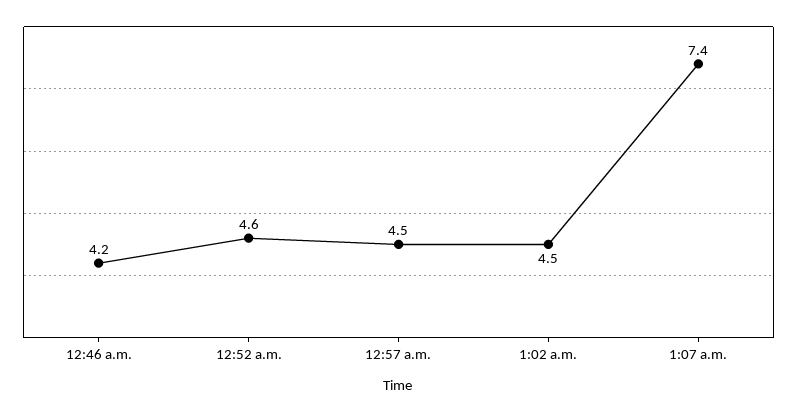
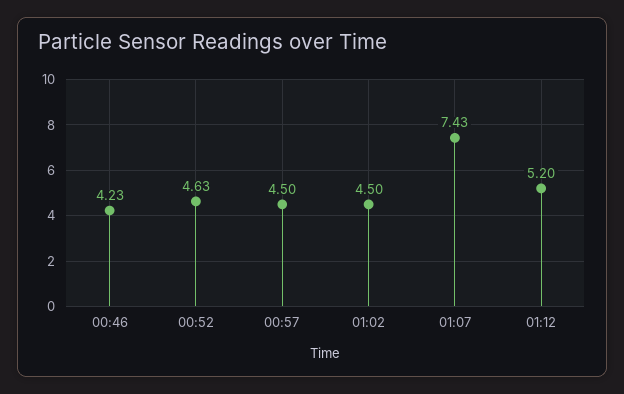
01:12: none -> 5.2

